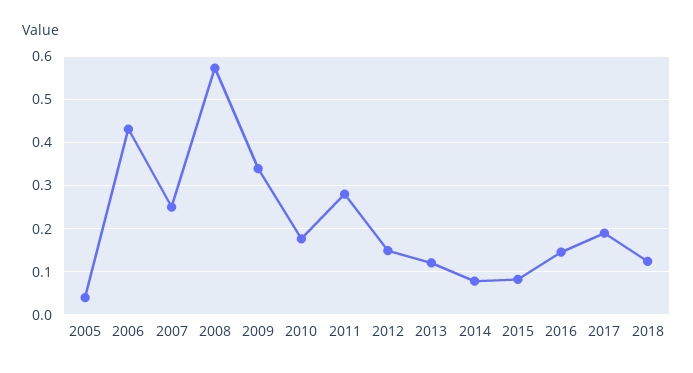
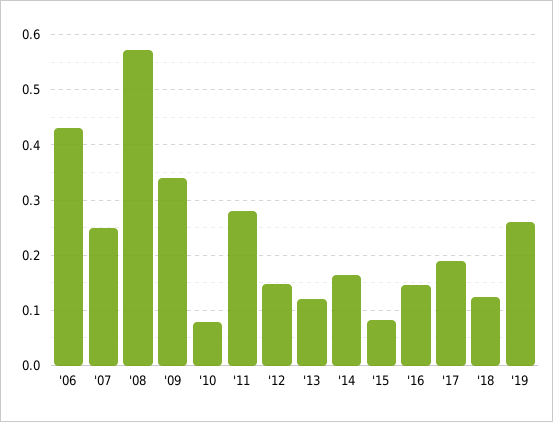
2005: 0.04 -> none
2010: 0.18 -> 0.08
2014: 0.08 -> 0.16
'19: none -> 0.26

